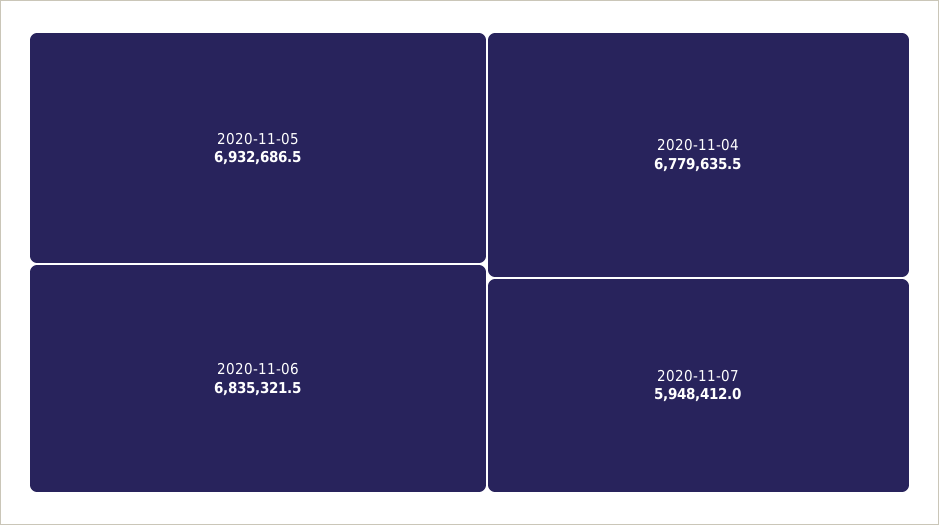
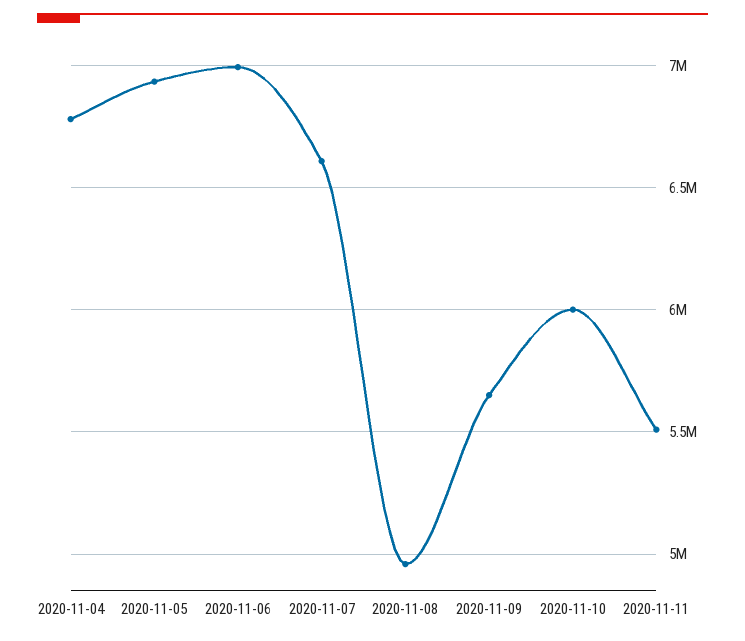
2020-11-06: 6835321.5 -> 7000000
2020-11-07: 5948412 -> 6600000
2020-11-08: none -> 4950000
2020-11-09: none -> 5650000
2020-11-10: none -> 6000000
2020-11-11: none -> 5500000

